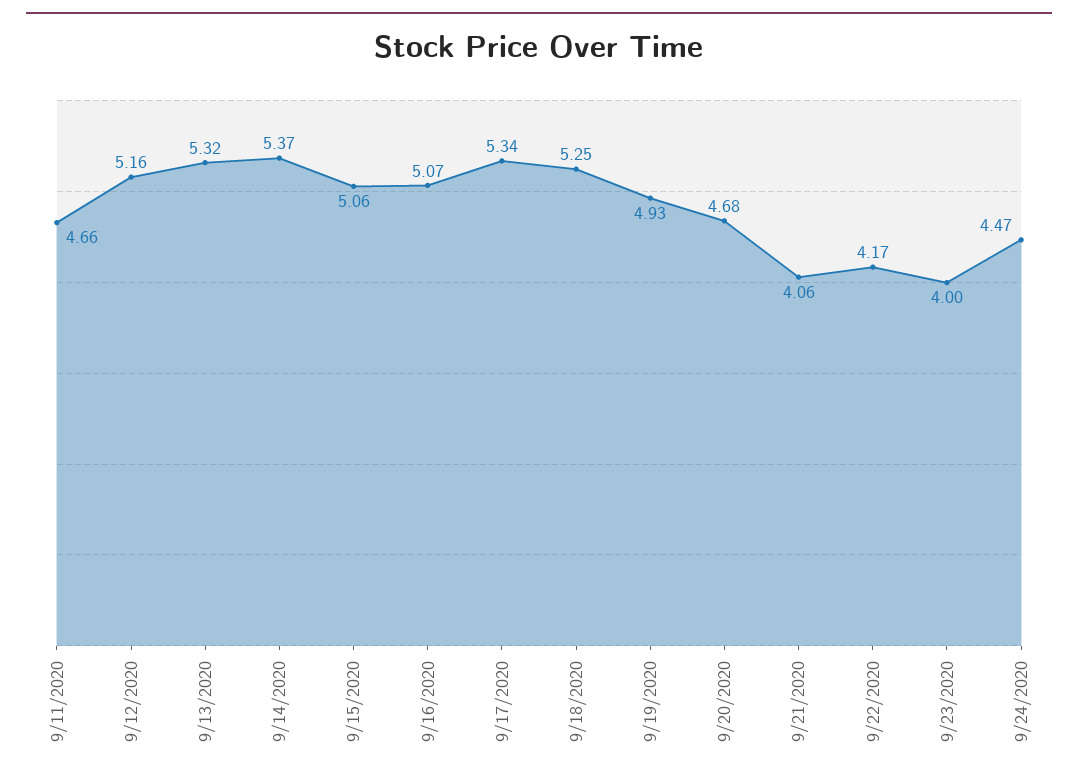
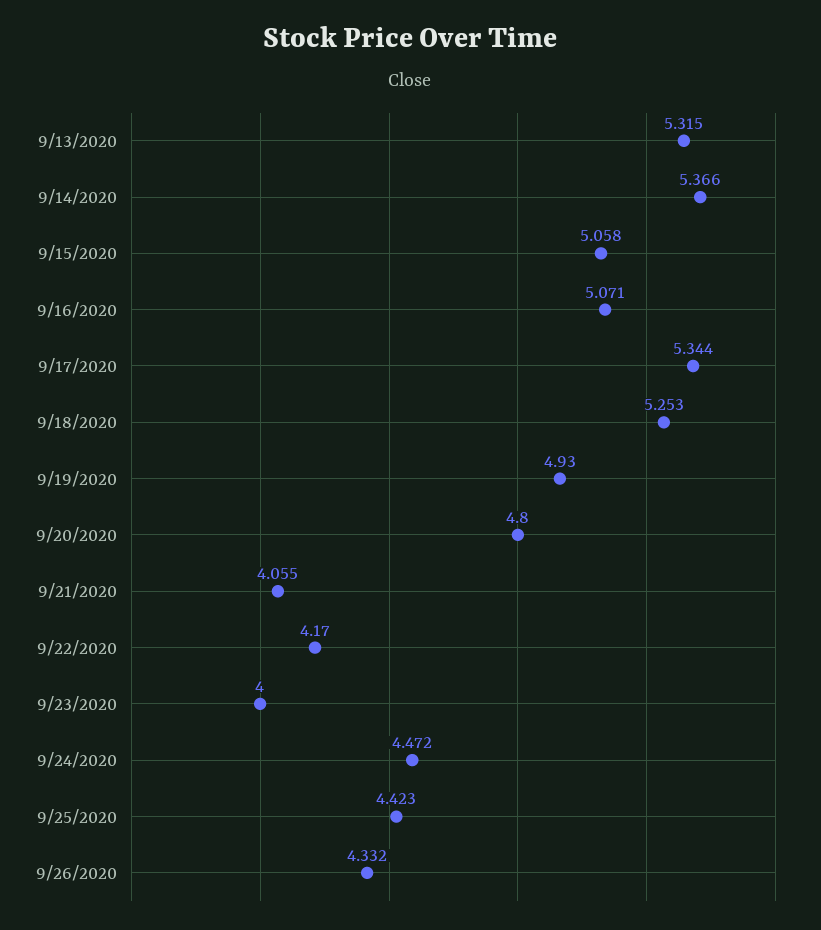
9/11/2020: 4.66 -> none
9/12/2020: 5.16 -> none
9/20/2020: 4.68 -> 4.8
9/25/2020: none -> 4.423
9/26/2020: none -> 4.332

